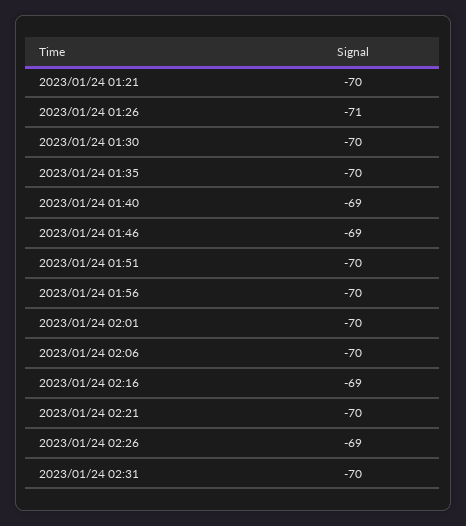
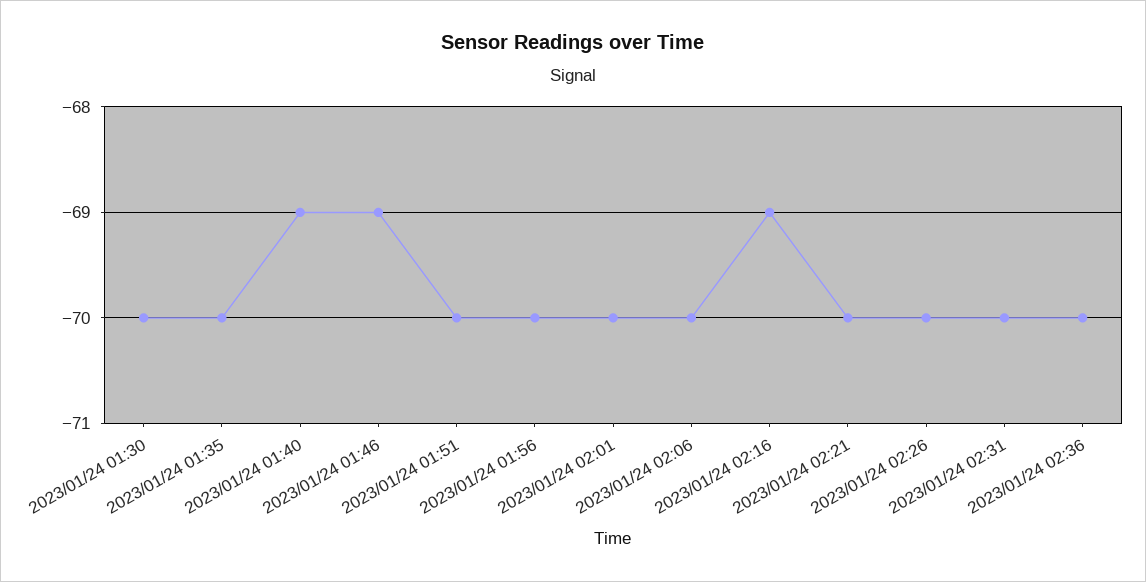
2023/01/24 01:21: -70 -> none
2023/01/24 01:26: -71 -> none
2023/01/24 02:26: -69 -> -70
2023/01/24 02:36: none -> -70

